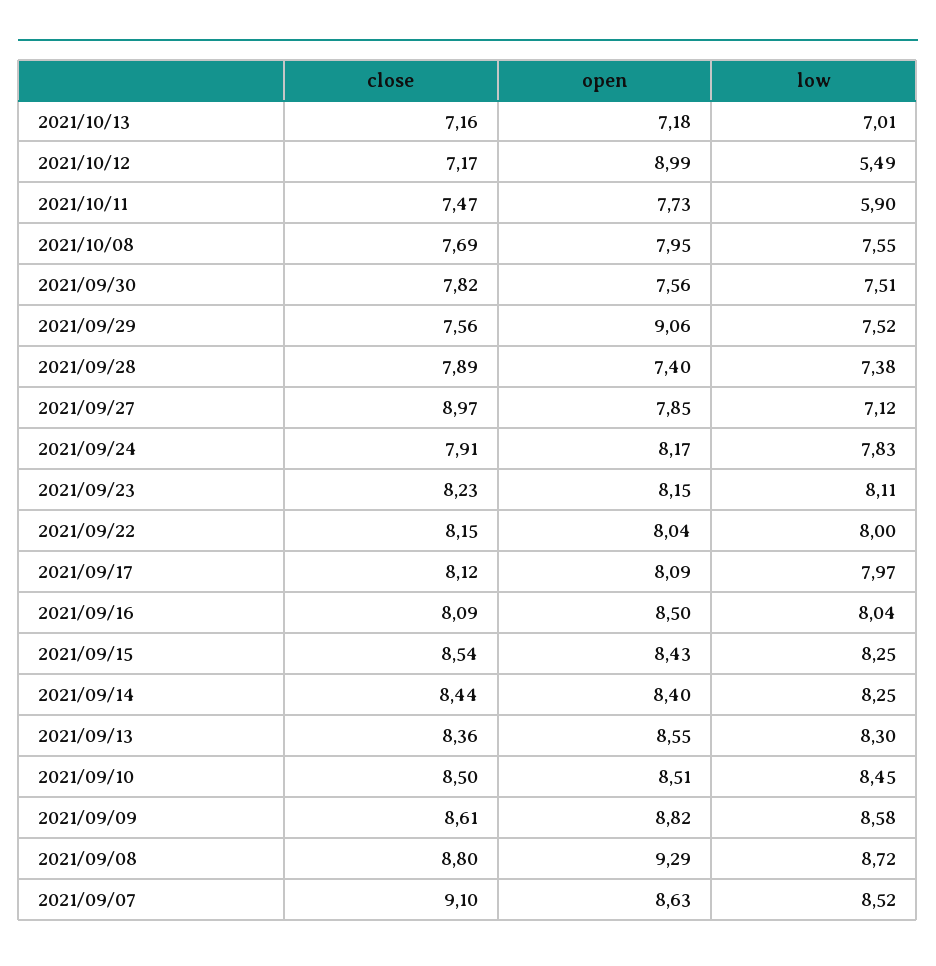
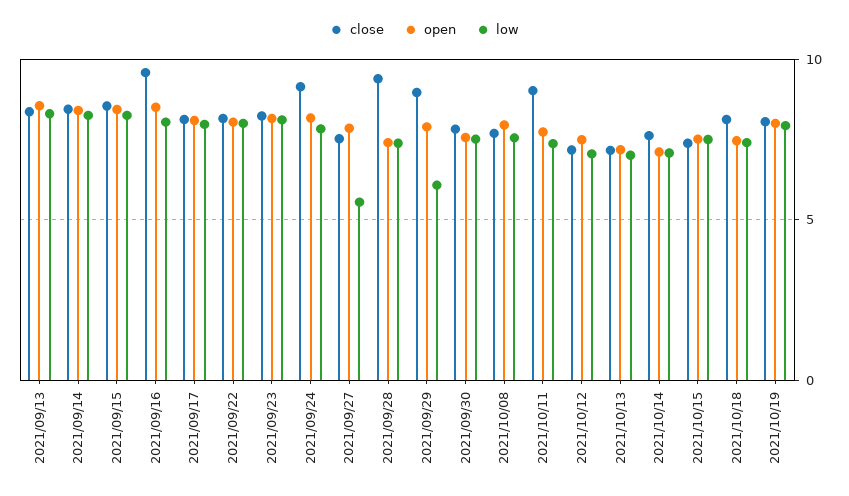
open, 2021/10/12: 8.99 -> 7.5
low, 2021/10/12: 5.49 -> 7
close, 2021/10/11: 7.47 -> 9
low, 2021/10/11: 5.9 -> 7.5
close, 2021/09/29: 7.56 -> 9
open, 2021/09/29: 9.06 -> 8
low, 2021/09/29: 7.52 -> 6
close, 2021/09/28: 7.89 -> 9.5
close, 2021/09/27: 8.97 -> 7.5
low, 2021/09/27: 7.12 -> 5.5
close, 2021/09/24: 7.91 -> 9
close, 2021/09/16: 8.09 -> 9.5
close, 2021/09/10: 8.5 -> none
open, 2021/09/10: 8.51 -> none
low, 2021/09/10: 8.45 -> none
close, 2021/09/09: 8.61 -> none
open, 2021/09/09: 8.82 -> none
low, 2021/09/09: 8.58 -> none
close, 2021/09/08: 8.8 -> none
open, 2021/09/08: 9.29 -> none
low, 2021/09/08: 8.72 -> none
close, 2021/09/07: 9.1 -> none
open, 2021/09/07: 8.63 -> none
low, 2021/09/07: 8.52 -> none
close, 2021/10/14: none -> 7.5
open, 2021/10/14: none -> 7
low, 2021/10/14: none -> 7
close, 2021/10/15: none -> 7.5
open, 2021/10/15: none -> 7.5
low, 2021/10/15: none -> 7.5
close, 2021/10/18: none -> 8
open, 2021/10/18: none -> 7.5
low, 2021/10/18: none -> 7.5
close, 2021/10/19: none -> 8
open, 2021/10/19: none -> 8
low, 2021/10/19: none -> 8

